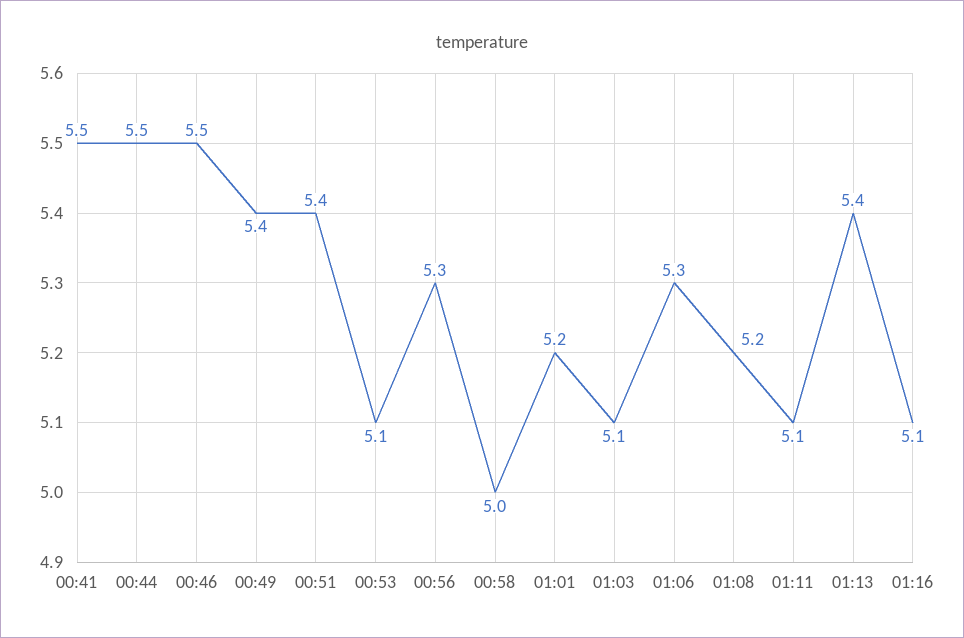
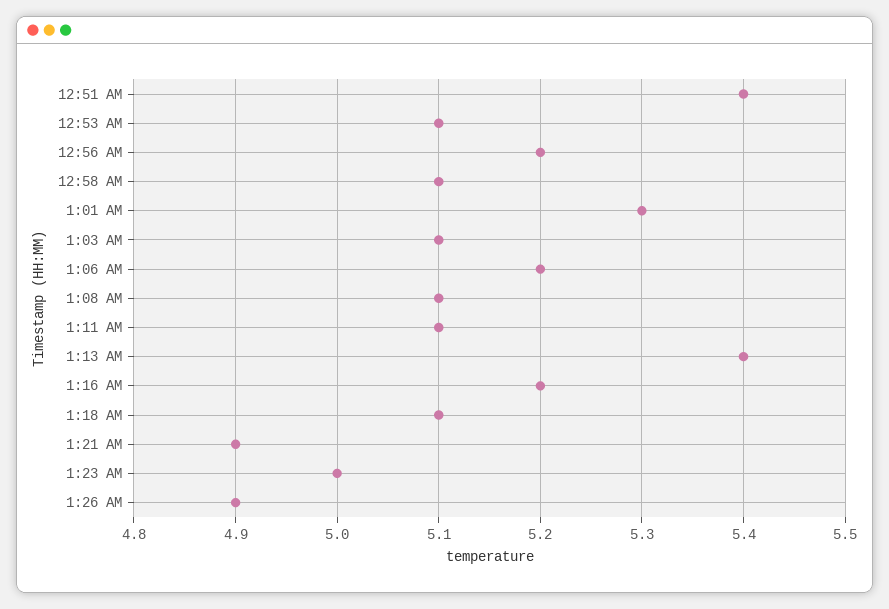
00:41: 5.5 -> none
00:44: 5.5 -> none
00:46: 5.5 -> none
00:49: 5.4 -> none
00:56: 5.3 -> 5.2
00:58: 5 -> 5.1
01:01: 5.2 -> 5.3
01:06: 5.3 -> 5.2
01:08: 5.2 -> 5.1
01:16: 5.1 -> 5.2
1:18 AM: none -> 5.1
1:21 AM: none -> 4.9
1:23 AM: none -> 5
1:26 AM: none -> 4.9

